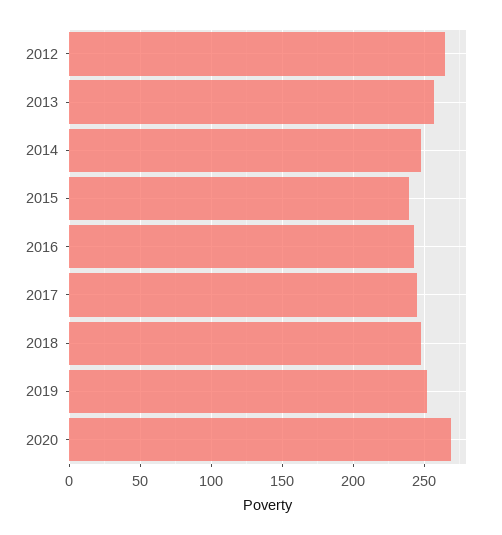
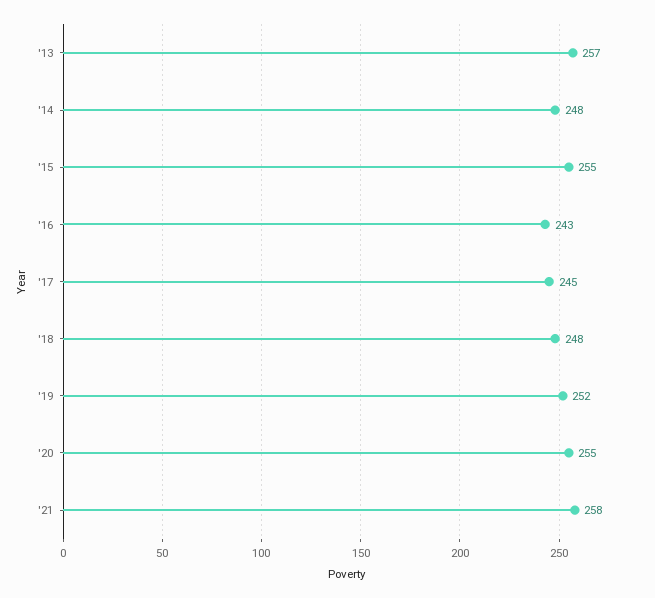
2012: 265 -> none
2015: 240 -> 255
2020: 270 -> 255
'21: none -> 258

